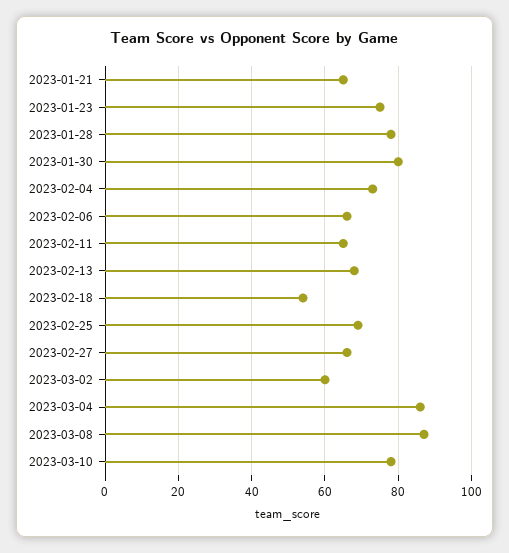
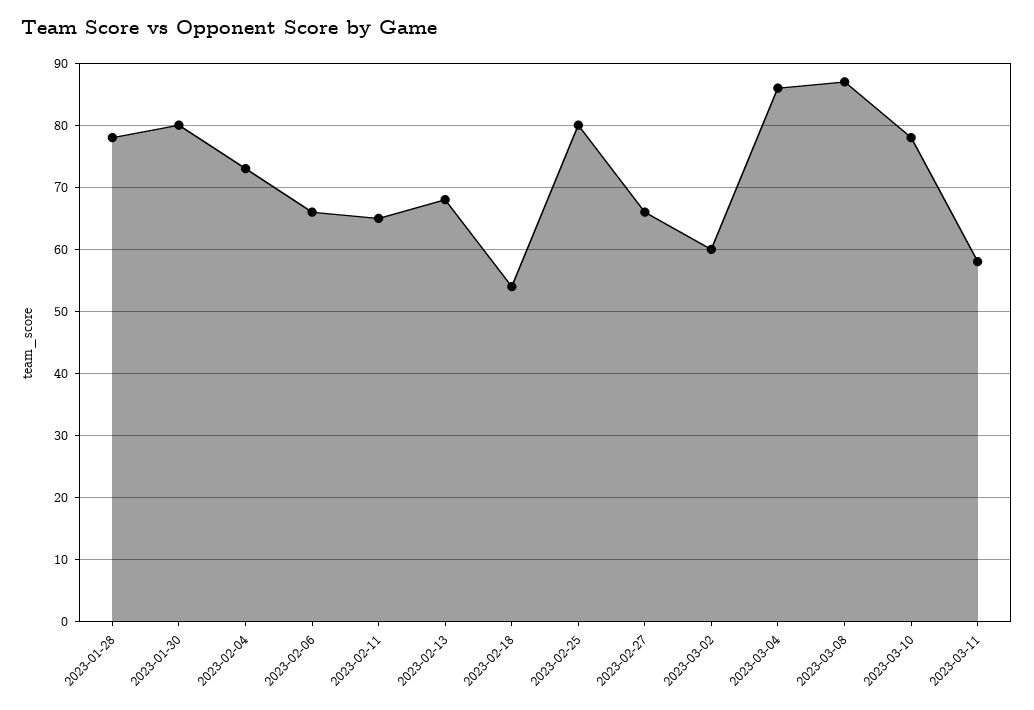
2023-01-21: 65 -> none
2023-01-23: 75 -> none
2023-02-25: 70 -> 80
2023-03-11: none -> 58

